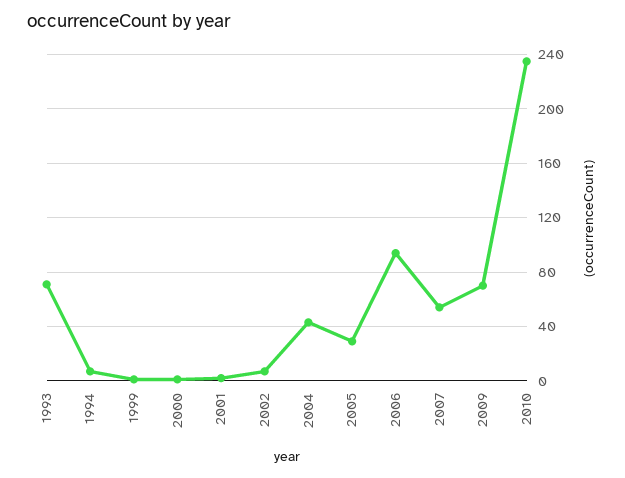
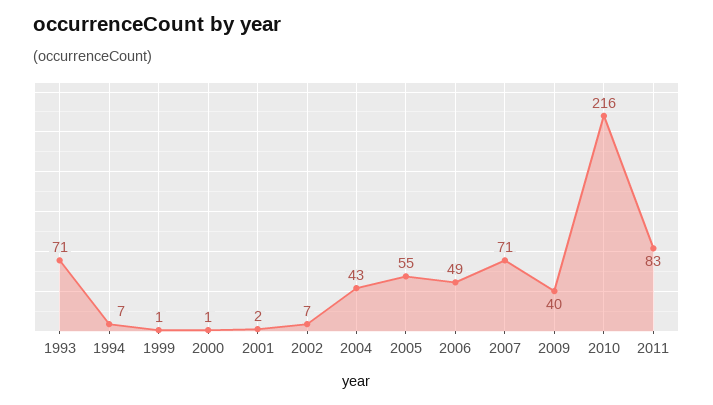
2005: 30 -> 55
2006: 95 -> 49
2007: 55 -> 71
2009: 70 -> 40
2010: 235 -> 216
2011: none -> 83

